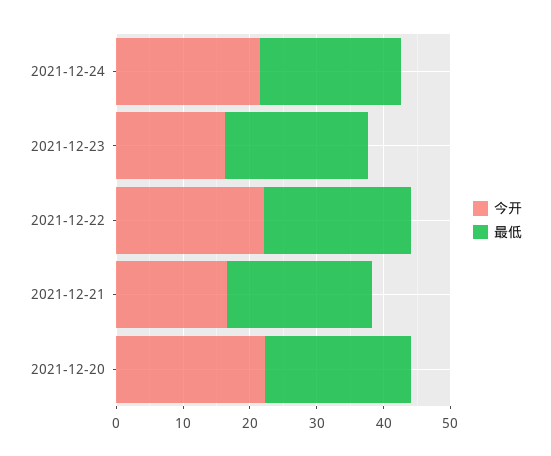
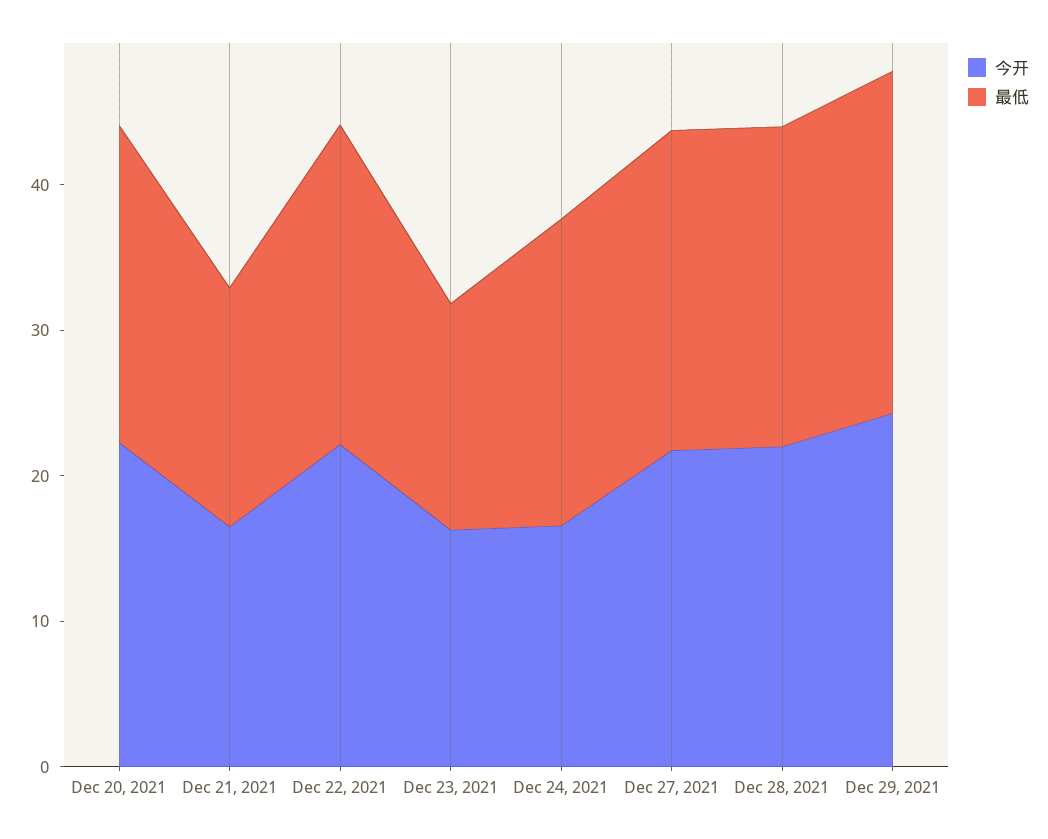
今开, 2021-12-24: 22 -> 16
最低, 2021-12-23: 22 -> 16
最低, 2021-12-21: 22 -> 16
今开, Dec 27, 2021: none -> 22
最低, Dec 27, 2021: none -> 22
今开, Dec 28, 2021: none -> 22
最低, Dec 28, 2021: none -> 22
今开, Dec 29, 2021: none -> 24
最低, Dec 29, 2021: none -> 24

